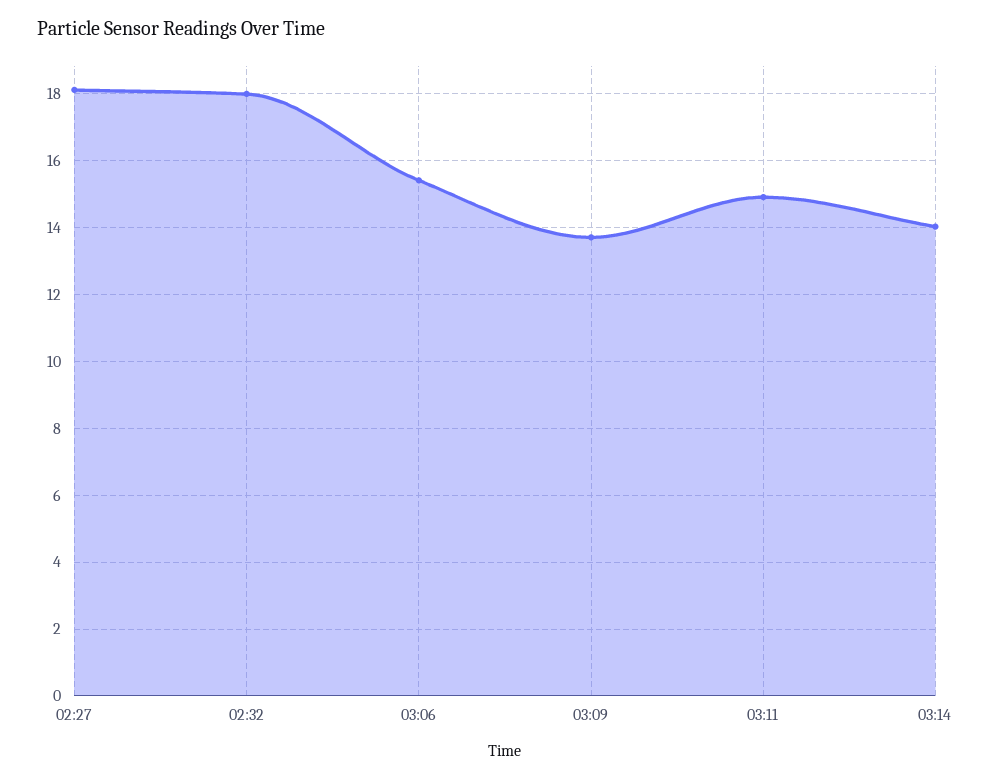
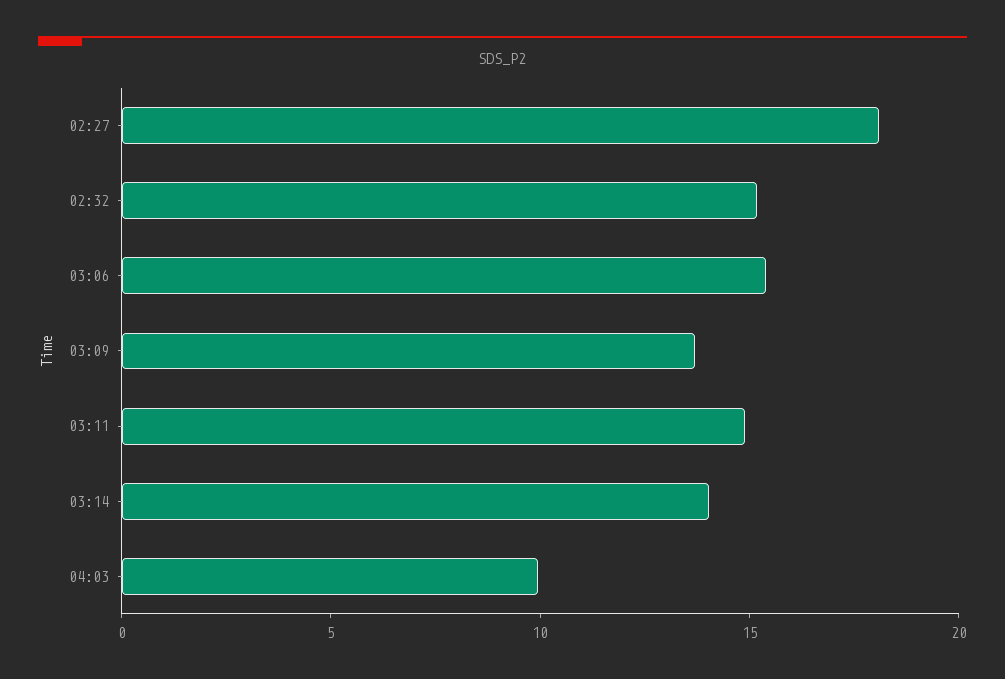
02:32: 18 -> 15
04:03: none -> 10

